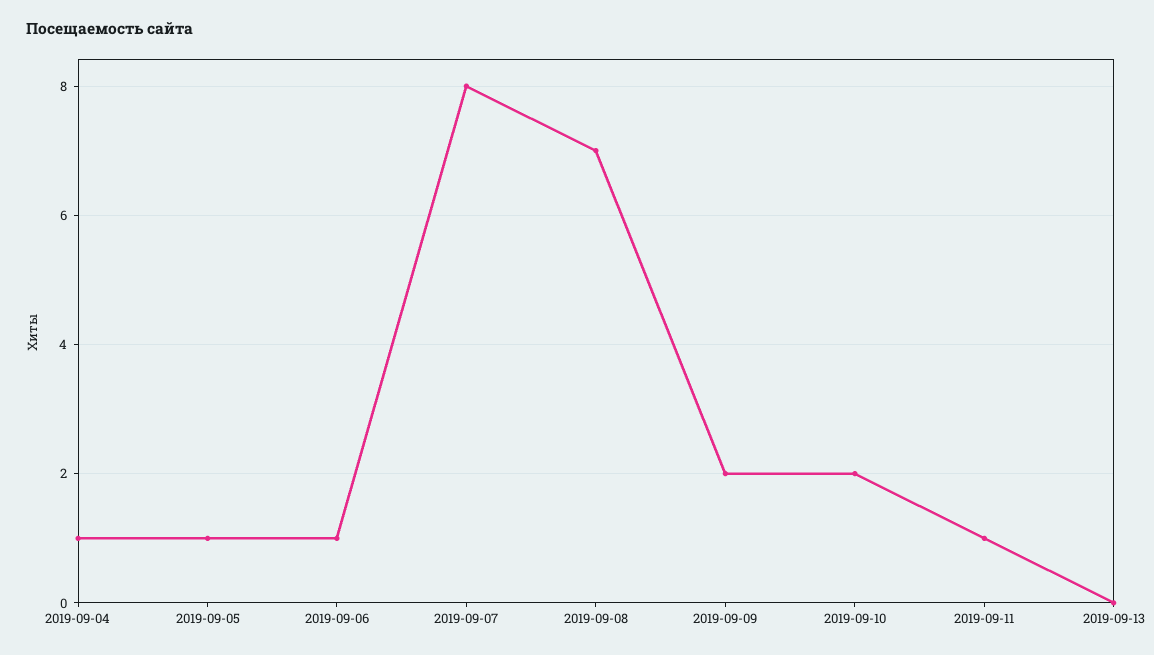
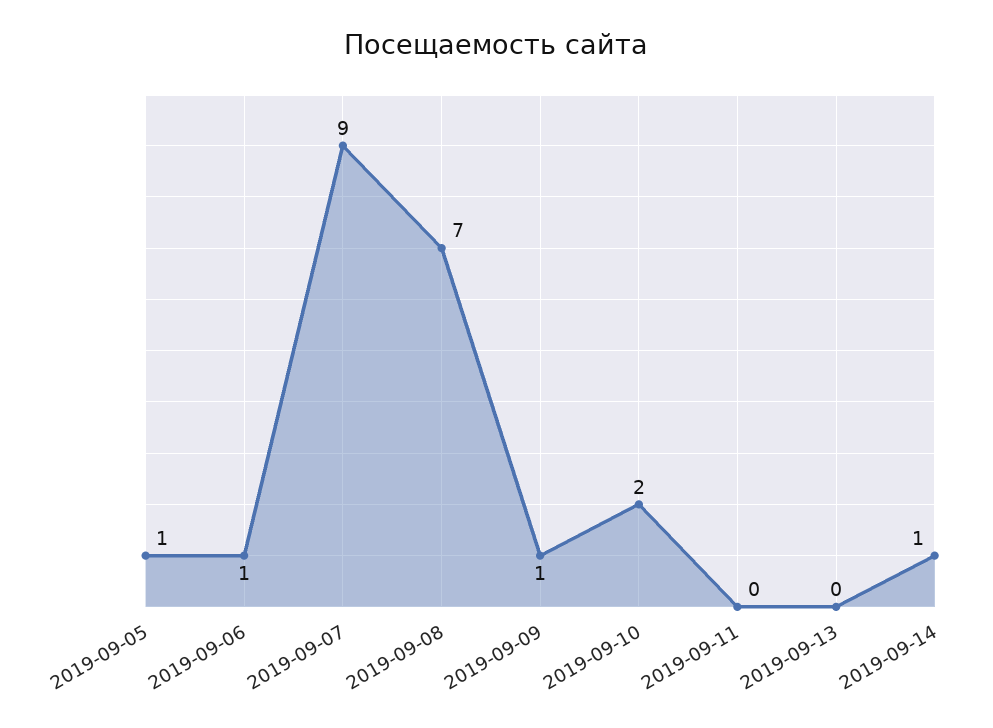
2019-09-04: 1 -> none
2019-09-07: 8 -> 9
2019-09-09: 2 -> 1
2019-09-11: 1 -> 0
2019-09-14: none -> 1

